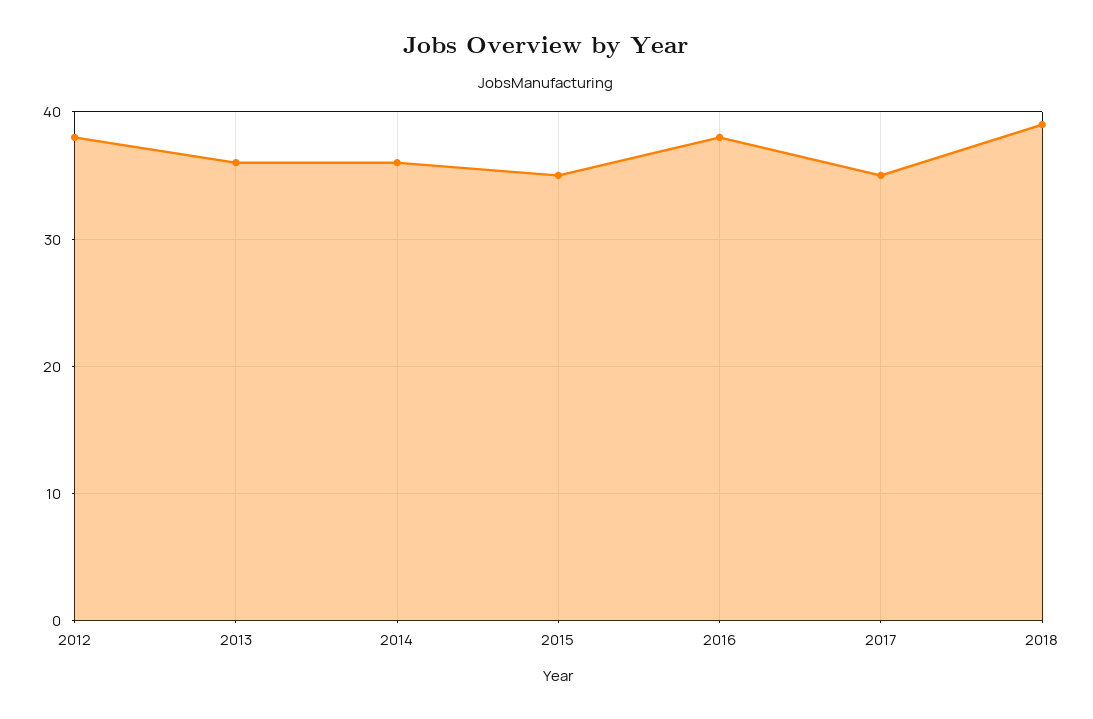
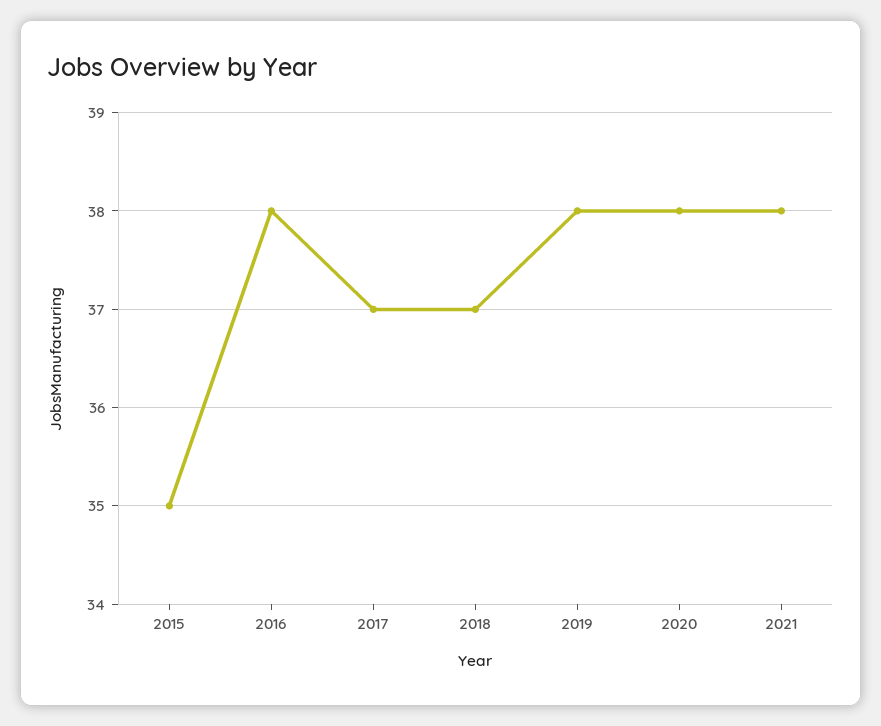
2012: 38 -> none
2013: 36 -> none
2014: 36 -> none
2017: 35 -> 37
2018: 39 -> 37
2019: none -> 38
2020: none -> 38
2021: none -> 38

